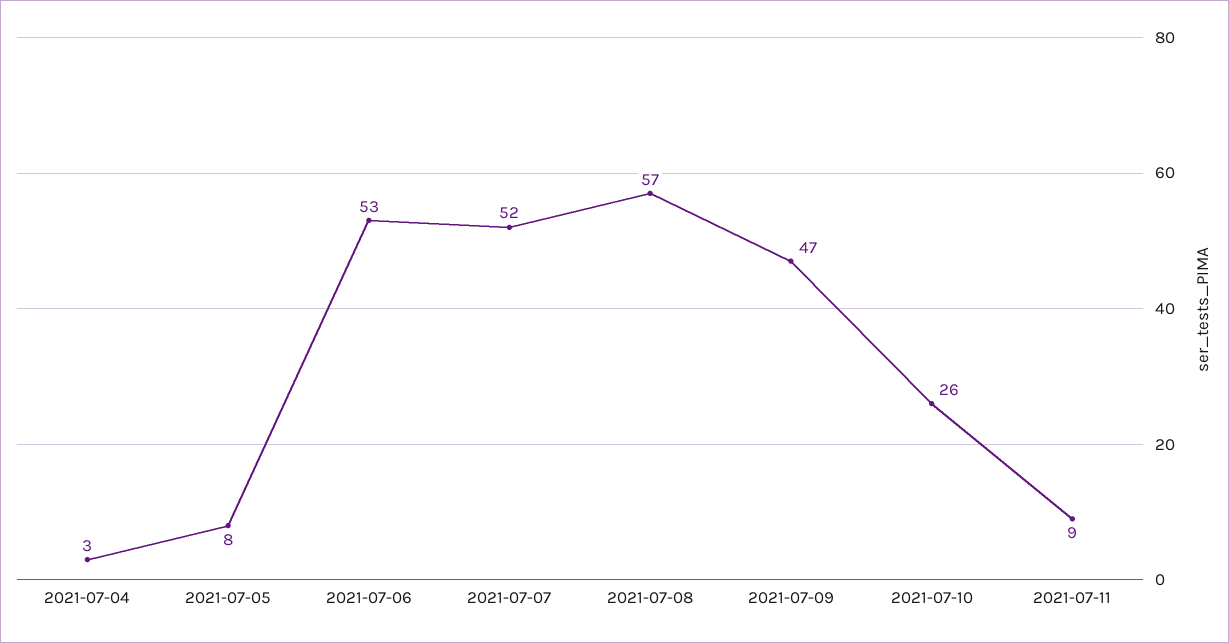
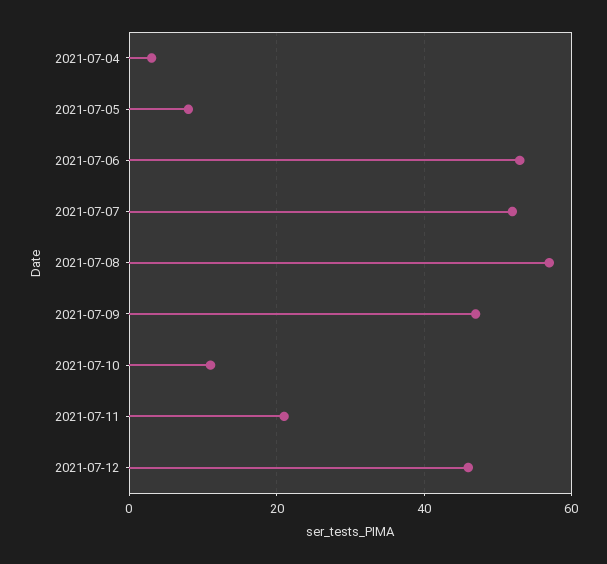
2021-07-10: 26 -> 10
2021-07-11: 9 -> 20
2021-07-12: none -> 45

